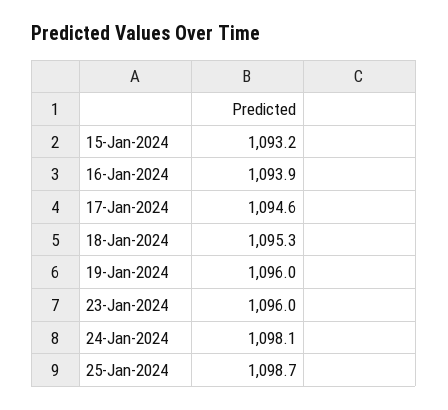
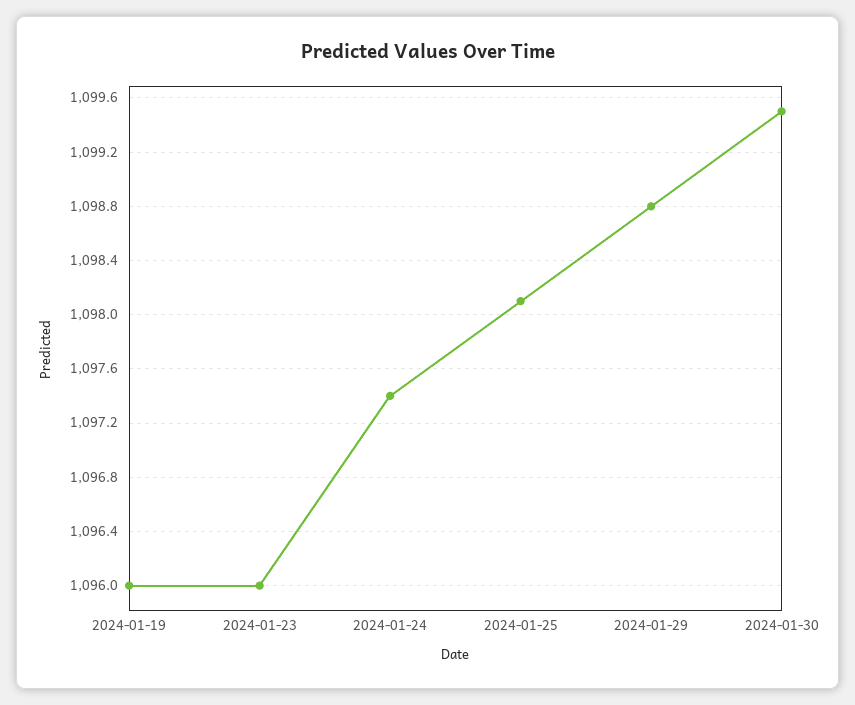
15-Jan-2024: 1093.2 -> none
16-Jan-2024: 1093.9 -> none
17-Jan-2024: 1094.6 -> none
18-Jan-2024: 1095.3 -> none
24-Jan-2024: 1098.1 -> 1097.4
25-Jan-2024: 1098.7 -> 1098.1
2024-01-29: none -> 1098.8
2024-01-30: none -> 1099.5

